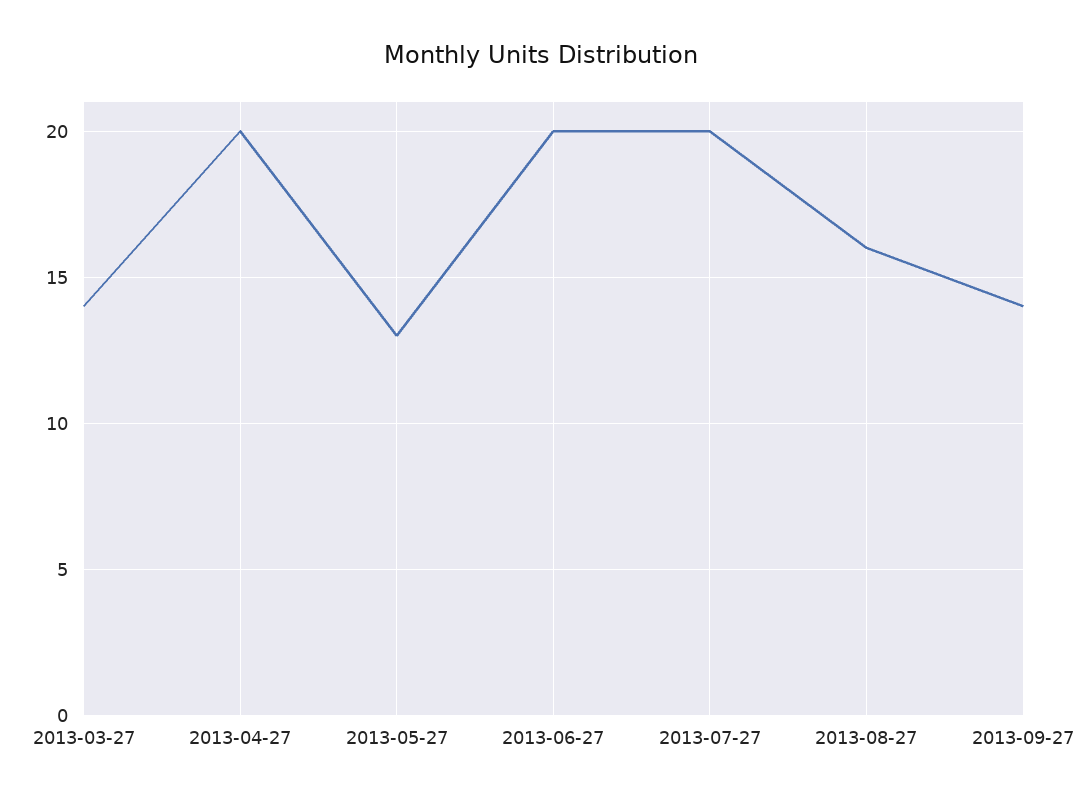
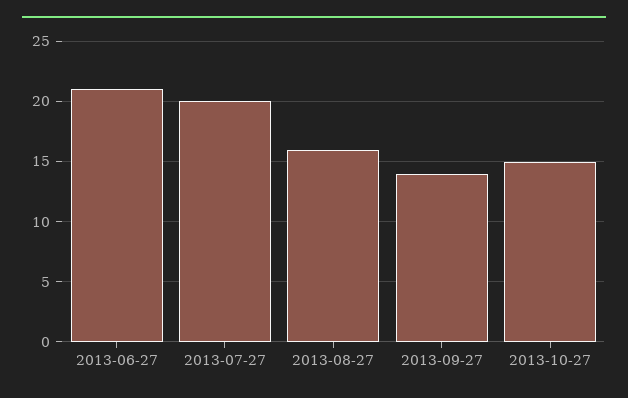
2013-03-27: 14 -> none
2013-04-27: 20 -> none
2013-05-27: 13 -> none
2013-06-27: 20 -> 21
2013-10-27: none -> 15

